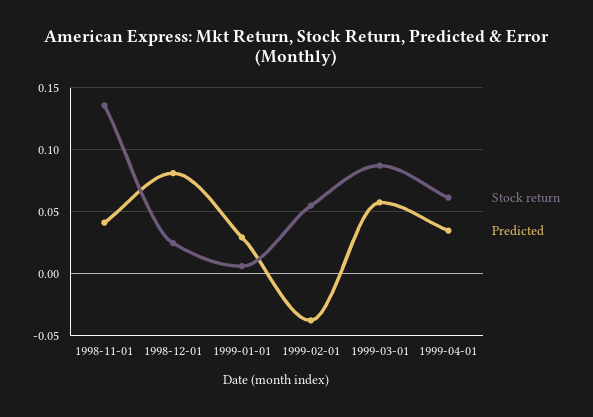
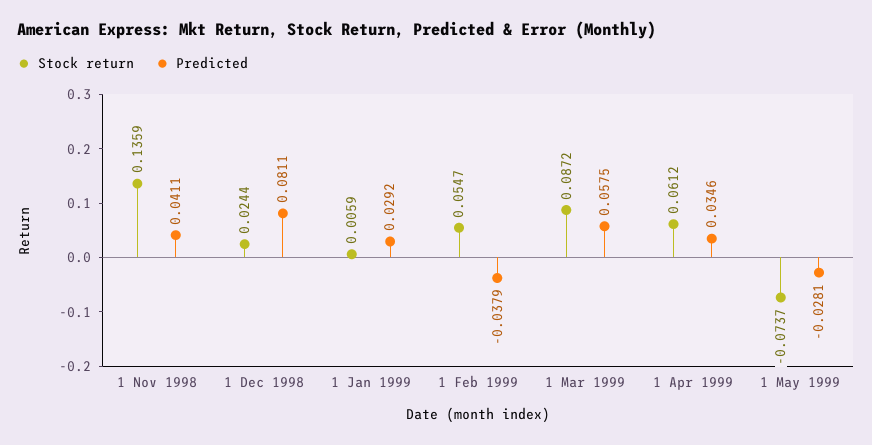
Stock return, 1 May 1999: none -> -0.0737
Predicted, 1 May 1999: none -> -0.0281

